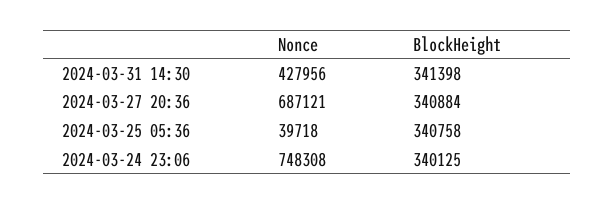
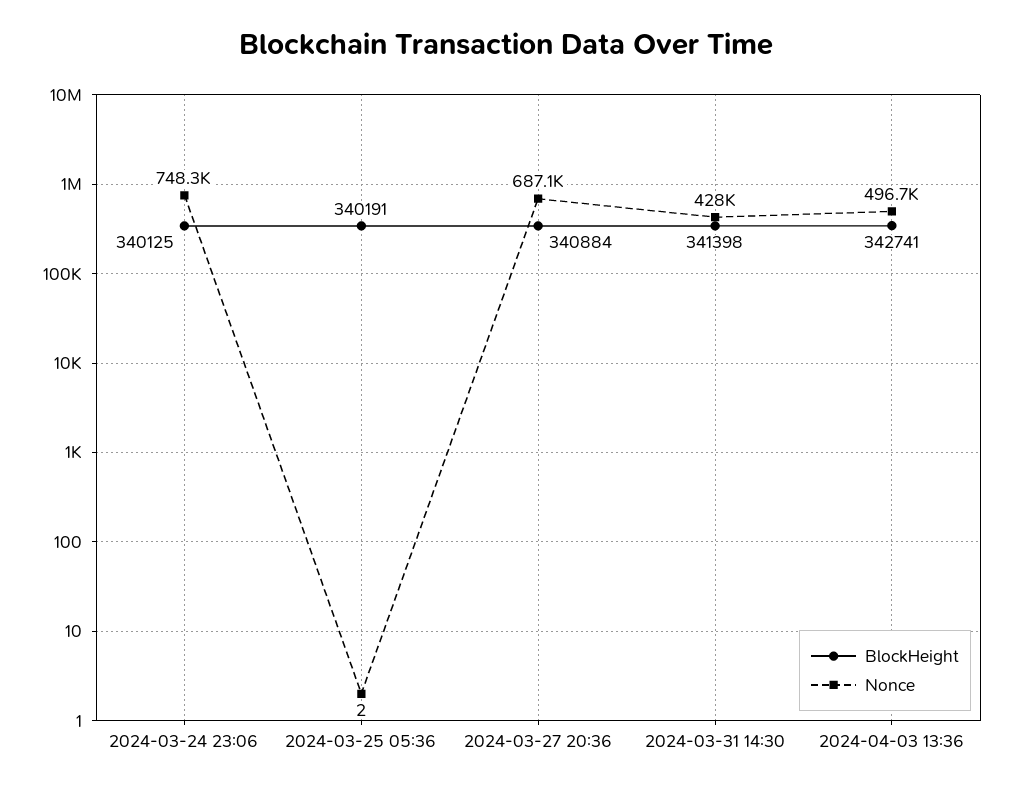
Nonce, 2024-03-25 05:36: 39718 -> 2
BlockHeight, 2024-03-25 05:36: 340758 -> 340191
BlockHeight, 2024-04-03 13:36: none -> 342741
Nonce, 2024-04-03 13:36: none -> 496700

